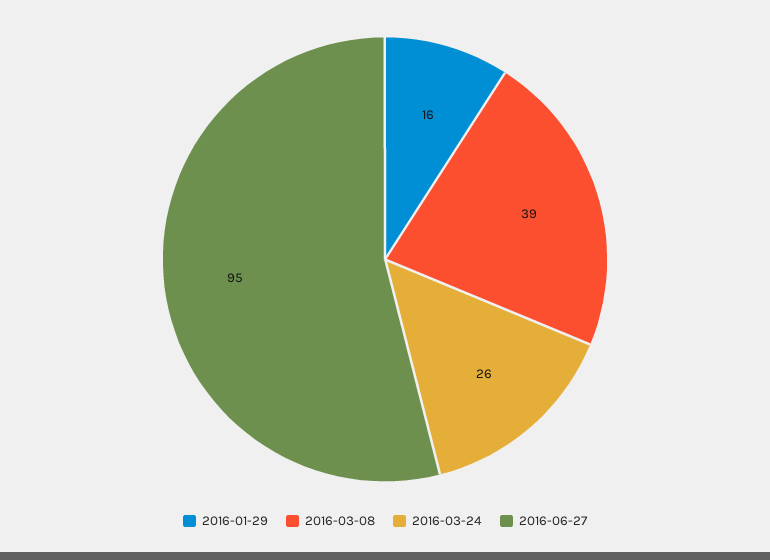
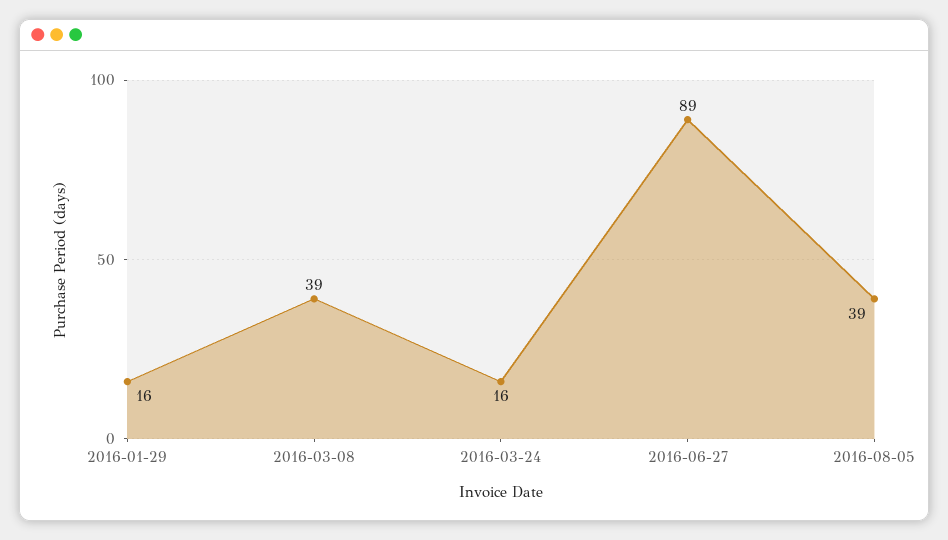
2016-03-24: 26 -> 16
2016-06-27: 95 -> 89
2016-08-05: none -> 39

